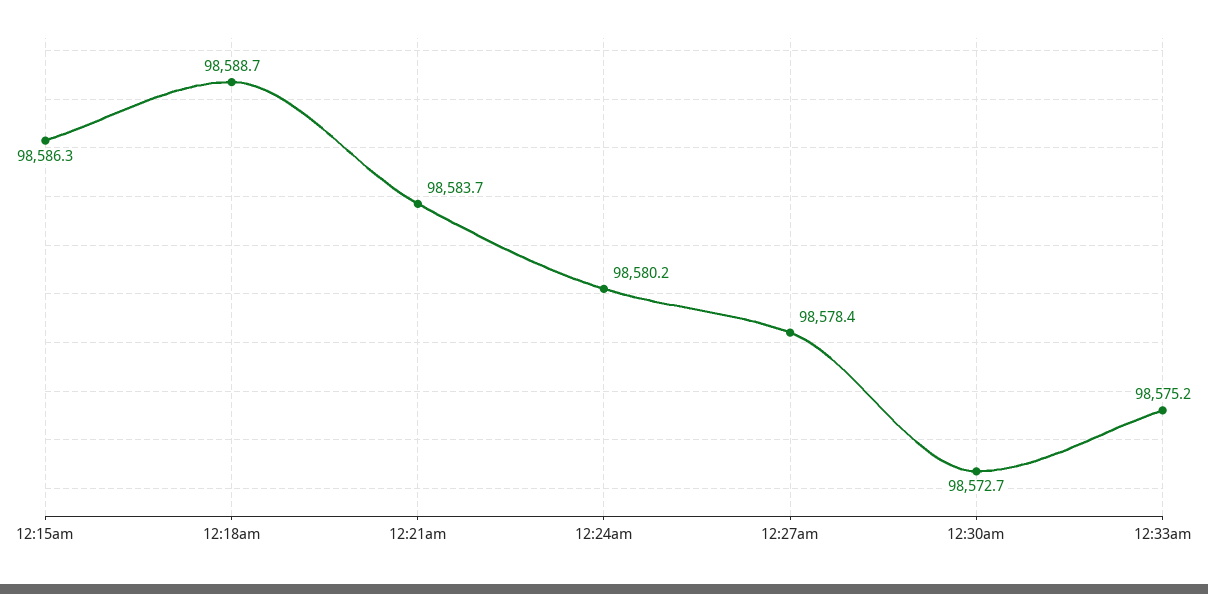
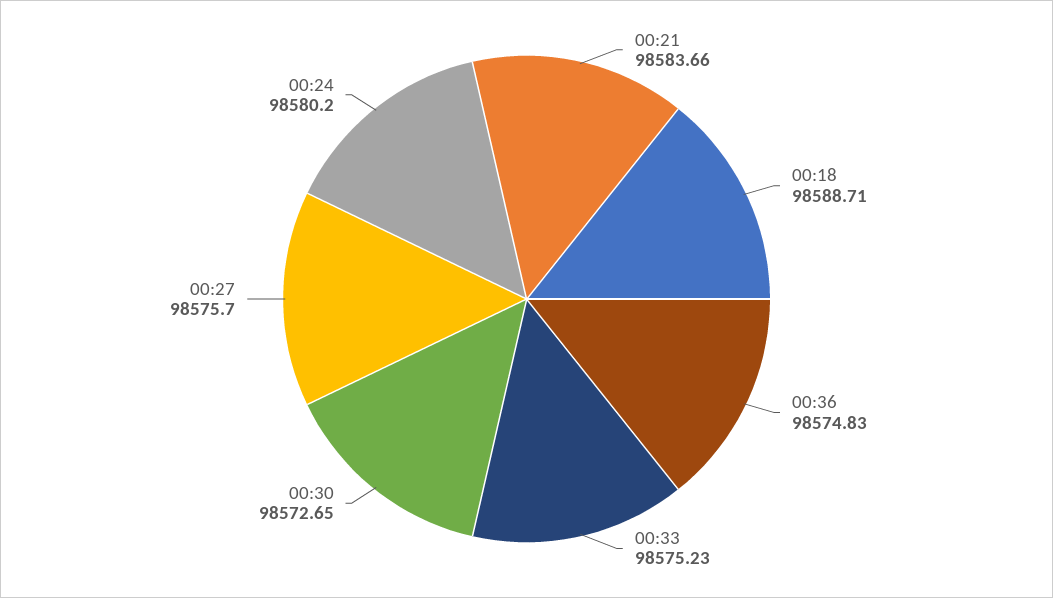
12:15am: 98586.3 -> none
12:27am: 98578.4 -> 98575.7
00:36: none -> 98574.83

